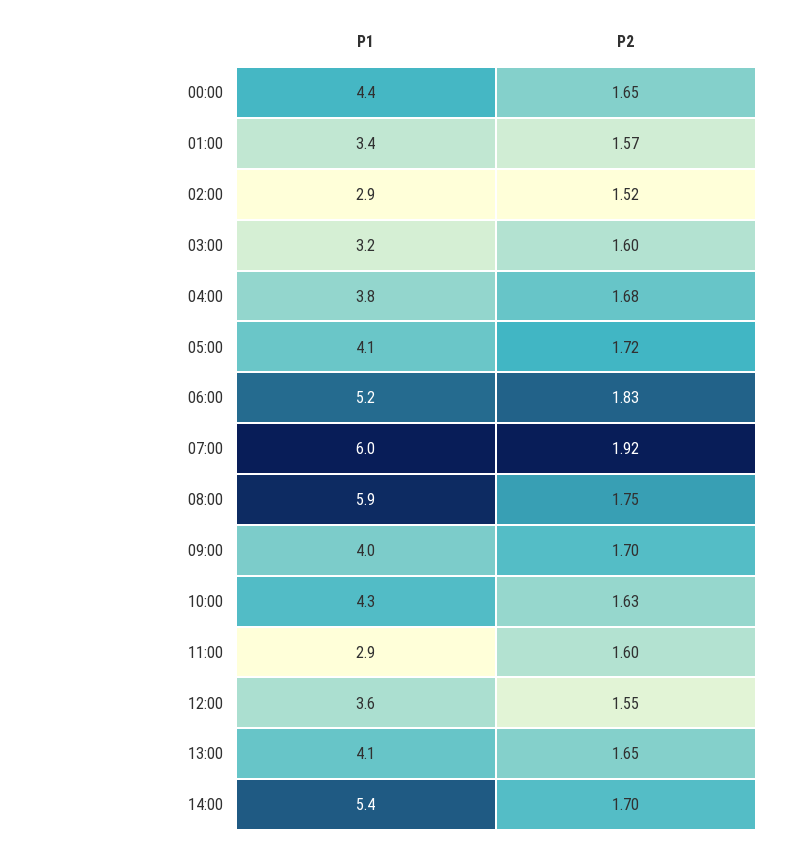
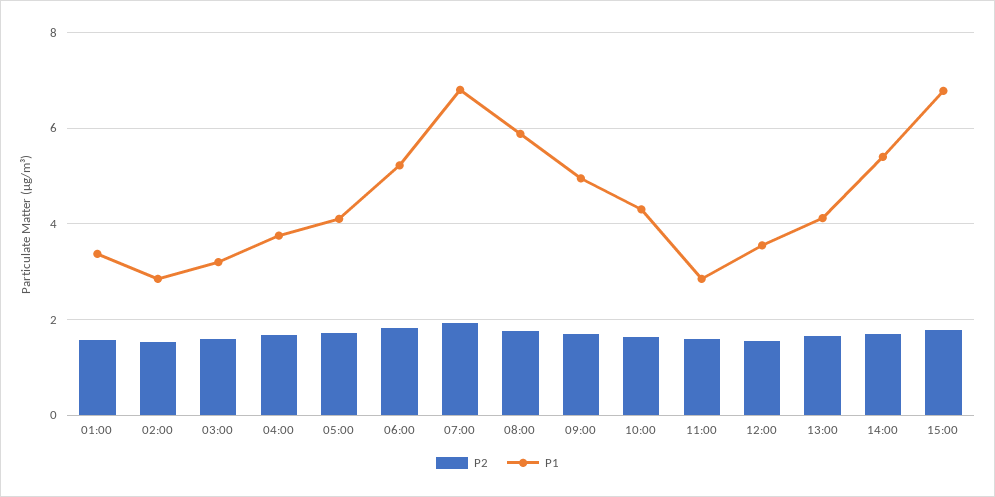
P1, 00:00: 4.4 -> none
P2, 00:00: 1.65 -> none
P1, 07:00: 6 -> 6.8
P1, 09:00: 4 -> 5
P2, 15:00: none -> 1.8
P1, 15:00: none -> 6.8

